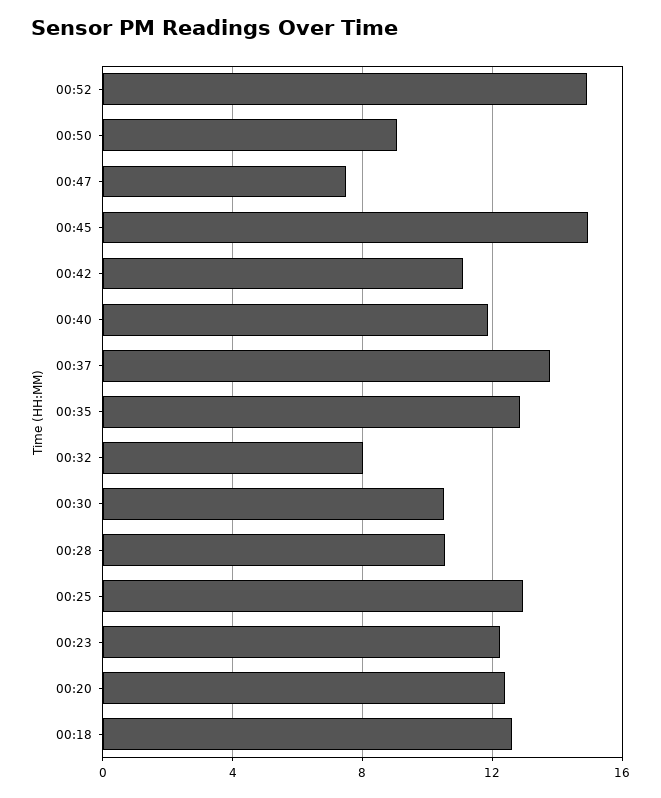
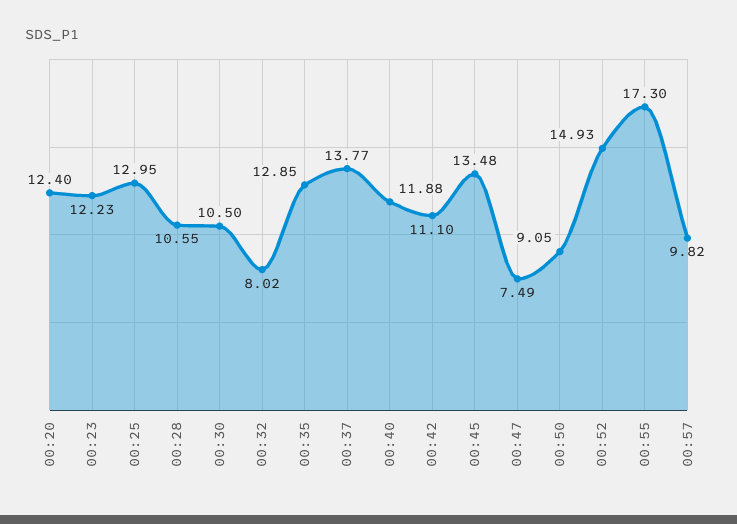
00:45: 15 -> 13.48
00:18: 12.5 -> none
00:55: none -> 17.3
00:57: none -> 9.82

